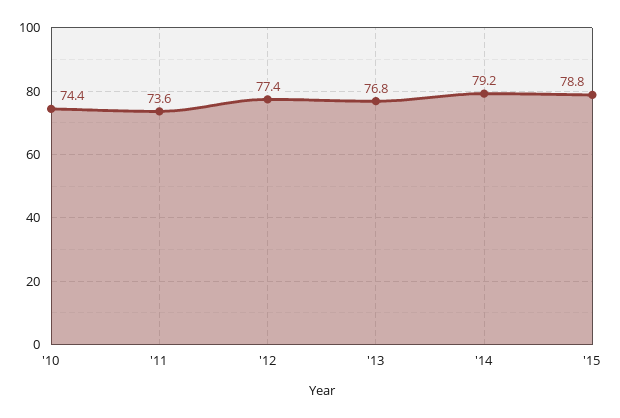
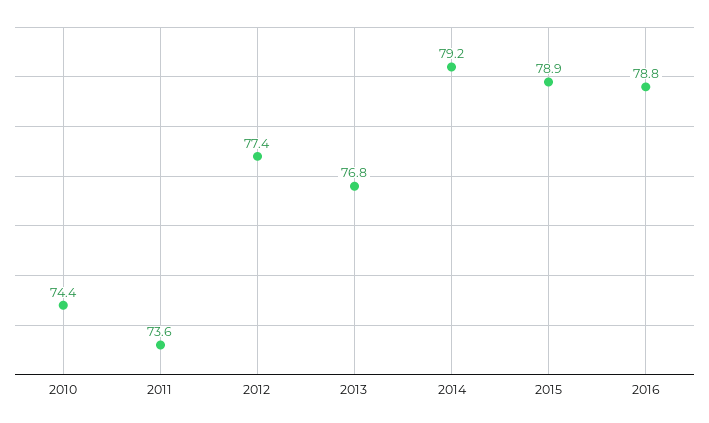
'15: 78.8 -> 78.9
2016: none -> 78.8

